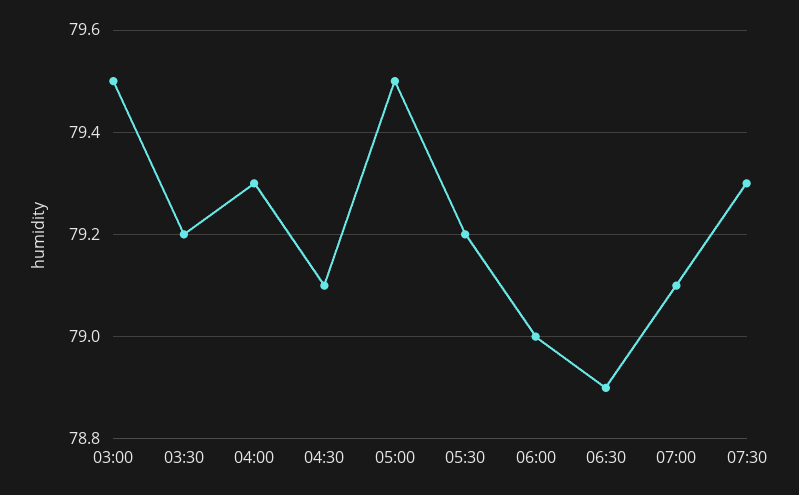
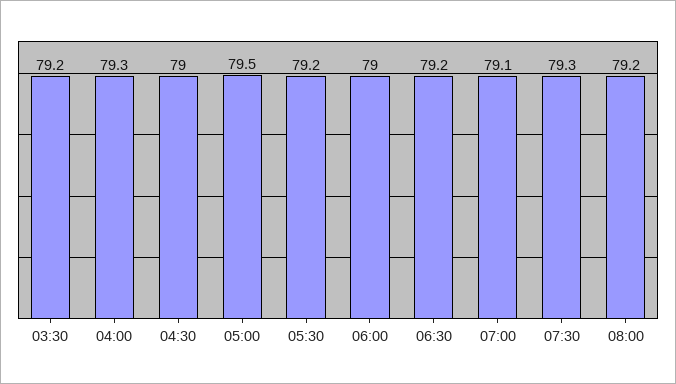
03:00: 79.5 -> none
04:30: 79.1 -> 79
06:30: 78.9 -> 79.2
08:00: none -> 79.2

